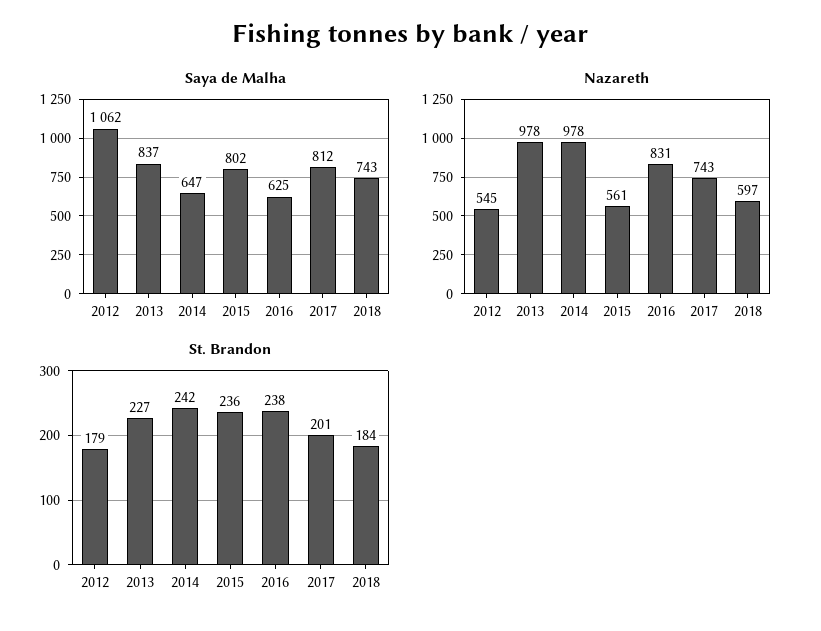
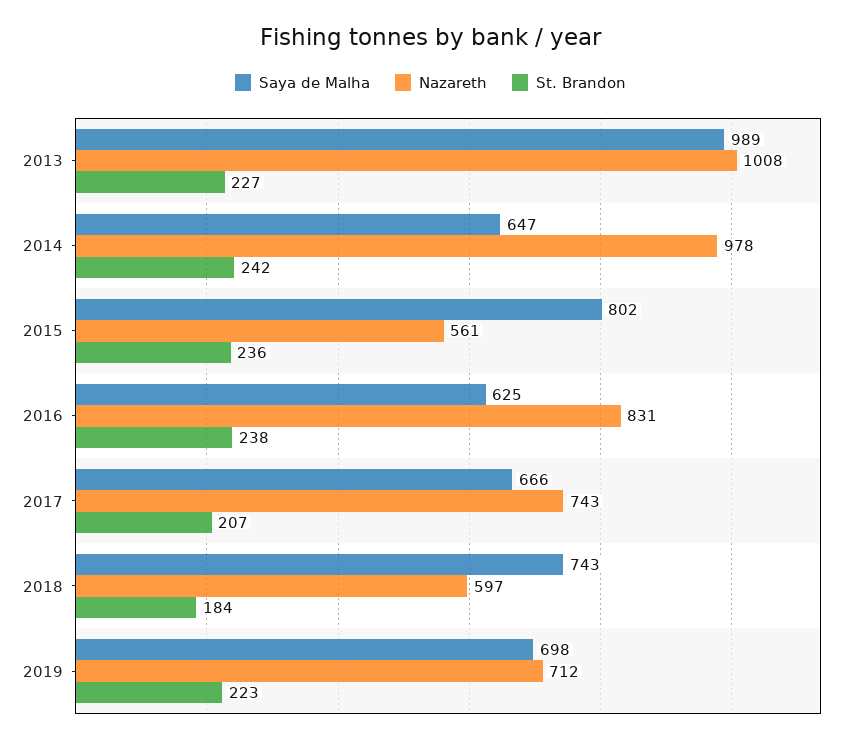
Saya de Malha, 2012: 1062 -> none
Saya de Malha, 2013: 837 -> 989
Saya de Malha, 2017: 812 -> 666
Nazareth, 2012: 545 -> none
Nazareth, 2013: 978 -> 1008
St. Brandon, 2012: 179 -> none
St. Brandon, 2017: 201 -> 207
Saya de Malha, 2019: none -> 698
Nazareth, 2019: none -> 712
St. Brandon, 2019: none -> 223

